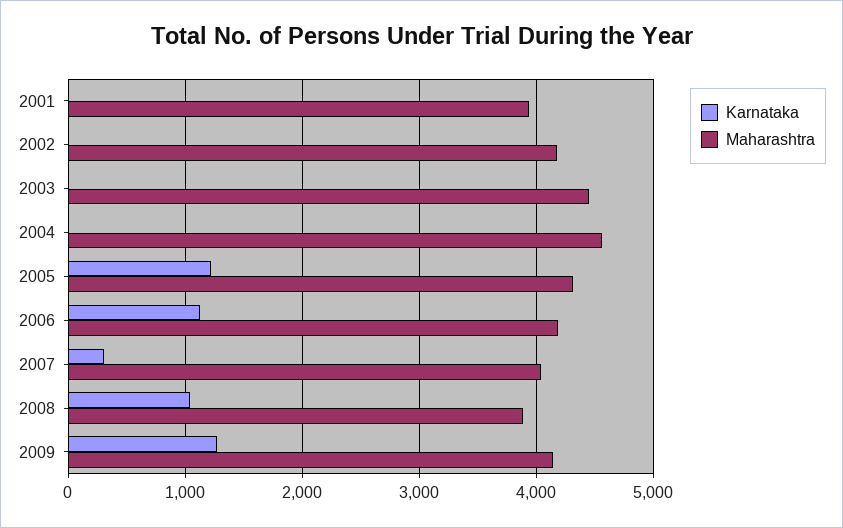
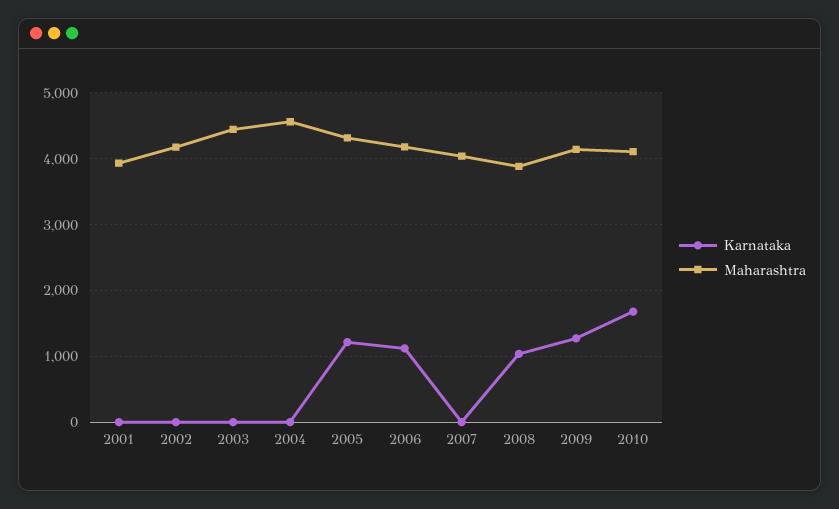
Karnataka, 2007: 300 -> 0
Karnataka, 2010: none -> 1700
Maharashtra, 2010: none -> 4100

